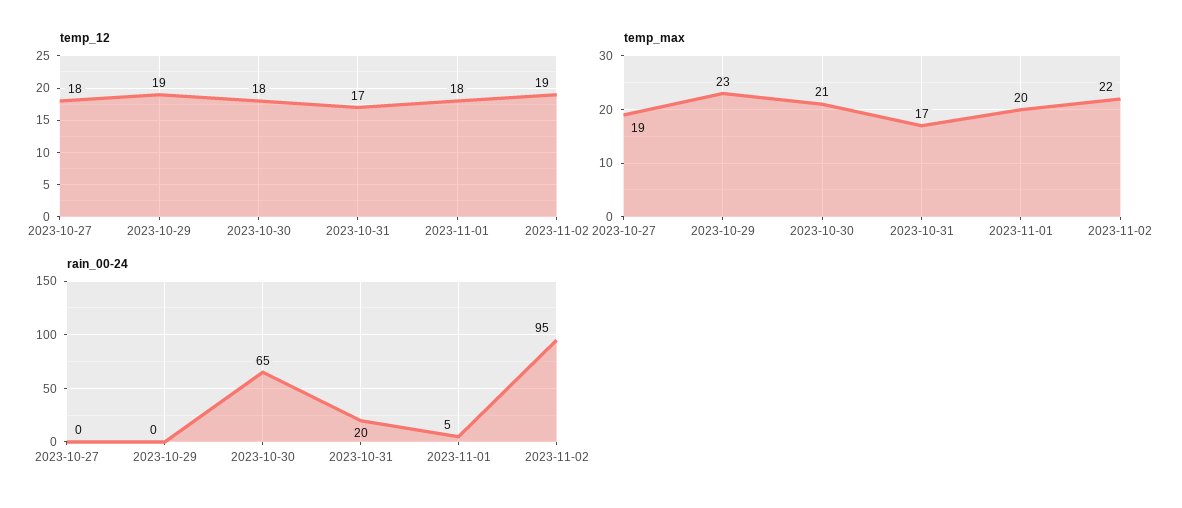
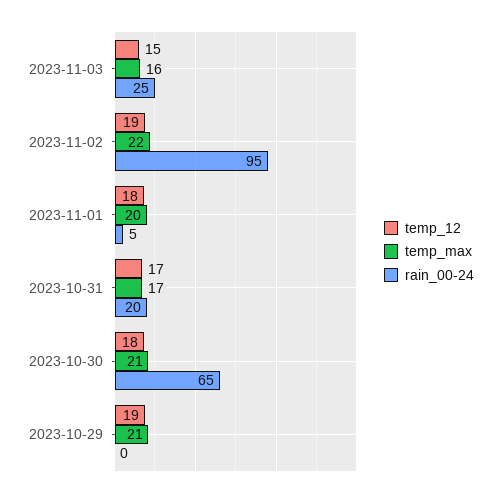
temp_12, 2023-10-27: 18 -> none
temp_max, 2023-10-27: 19 -> none
temp_max, 2023-10-29: 23 -> 21
rain_00-24, 2023-10-27: 0 -> none
temp_12, 2023-11-03: none -> 15
temp_max, 2023-11-03: none -> 16
rain_00-24, 2023-11-03: none -> 25

